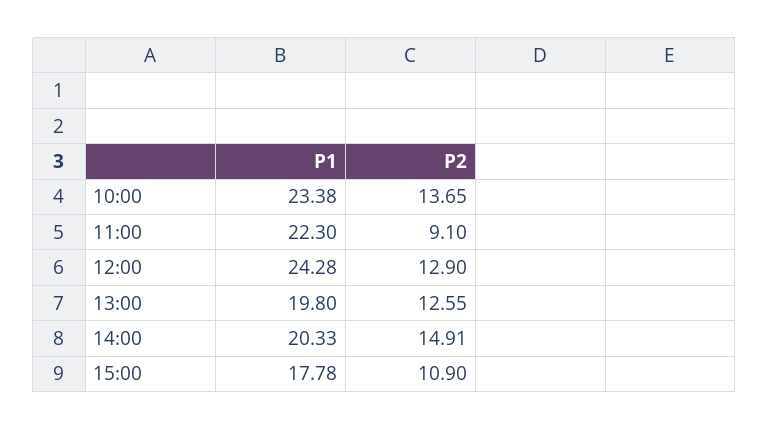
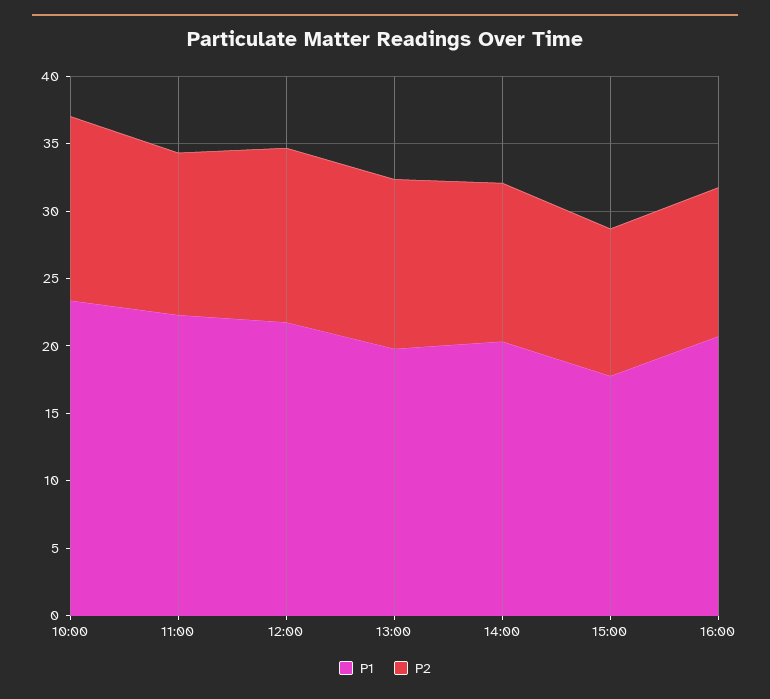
P2, 11:00: 9.1 -> 12
P1, 12:00: 24.28 -> 22
P2, 14:00: 14.91 -> 12
P1, 16:00: none -> 21
P2, 16:00: none -> 11

